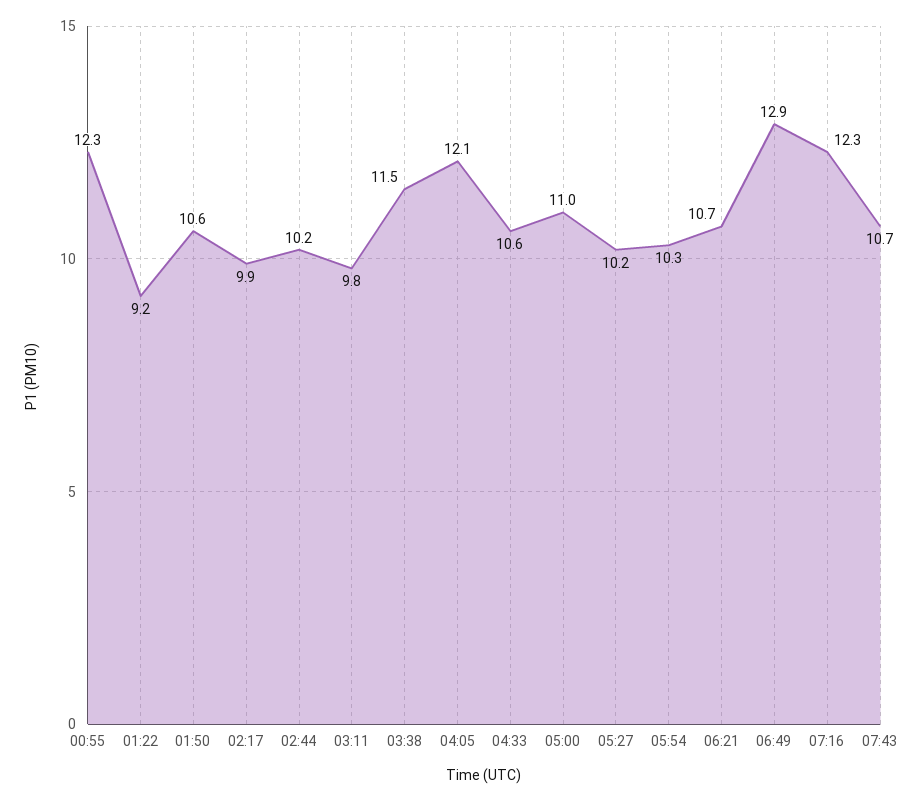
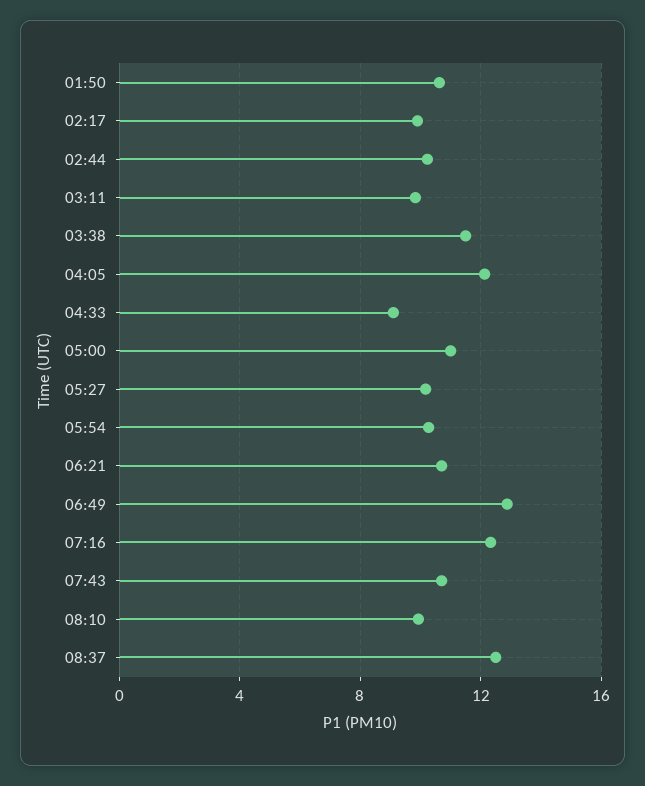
00:55: 12.3 -> none
01:22: 9.2 -> none
04:33: 10.6 -> 9
08:10: none -> 10
08:37: none -> 12.5

